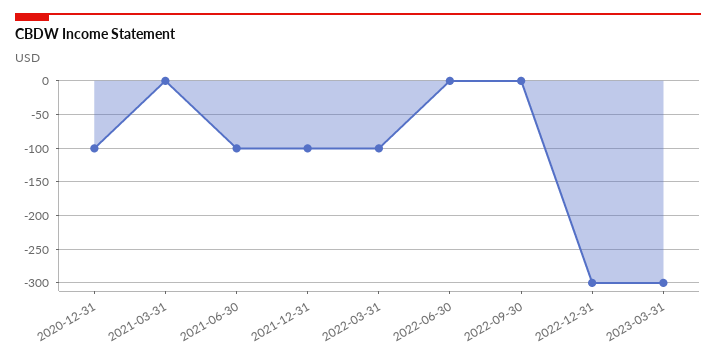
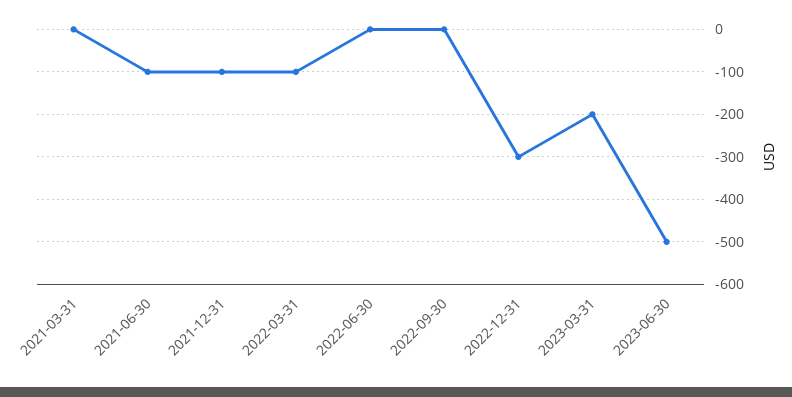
2020-12-31: -100 -> none
2023-03-31: -300 -> -200
2023-06-30: none -> -500

